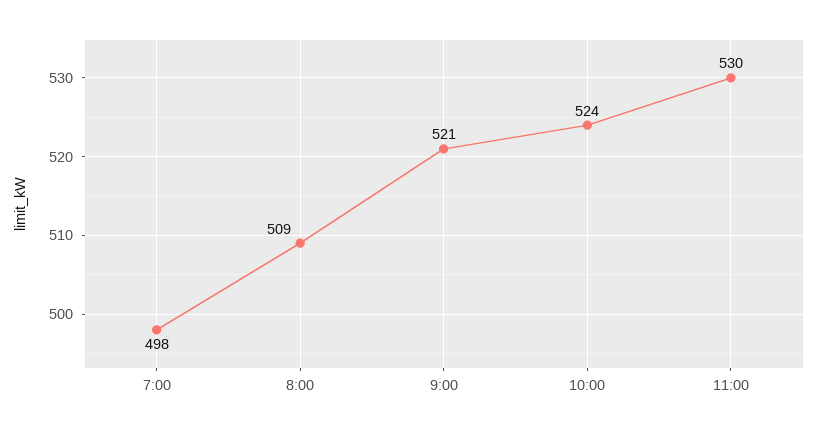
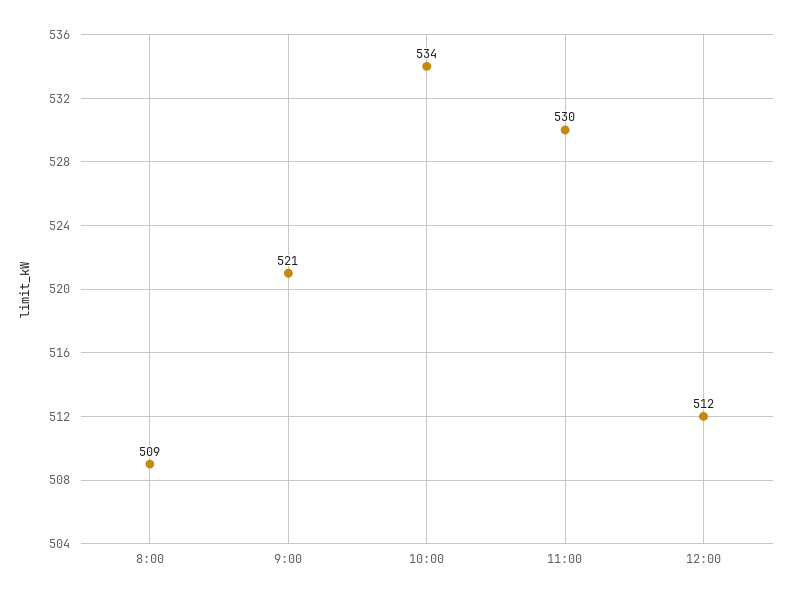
7:00: 498 -> none
10:00: 524 -> 534
12:00: none -> 512

